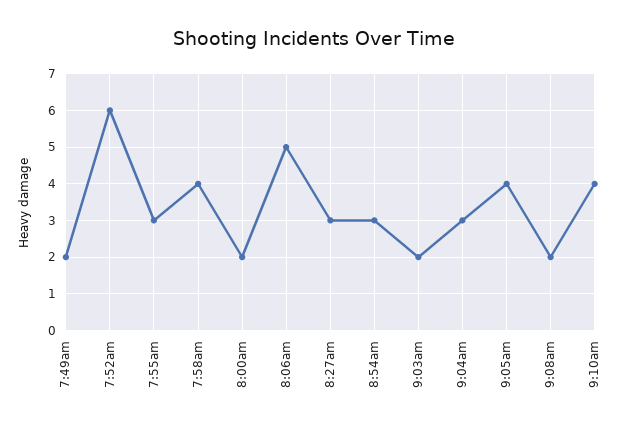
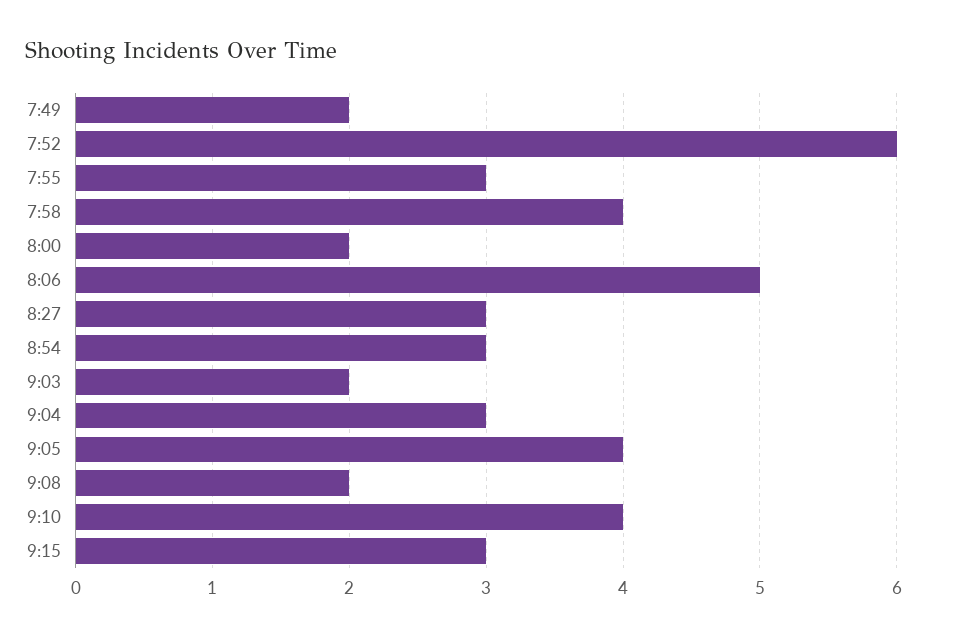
9:15: none -> 3

